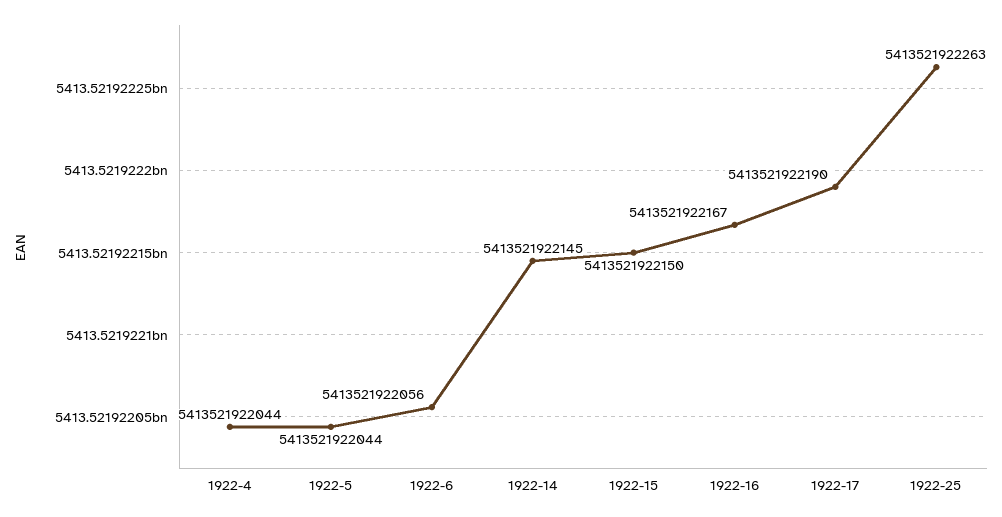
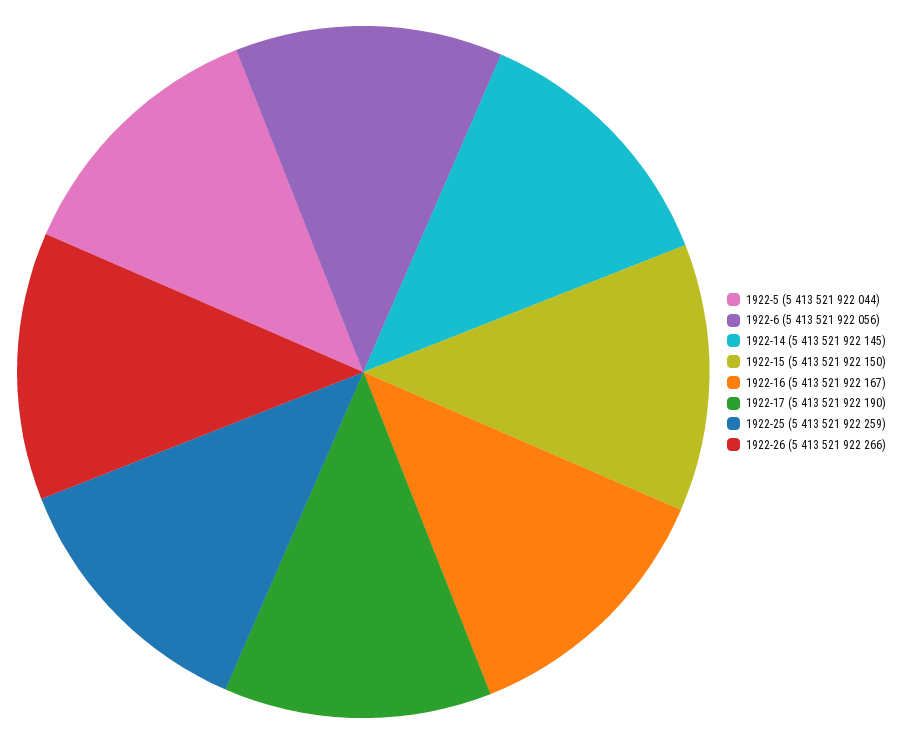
1922-4: 5413521922044 -> none
1922-25: 5413521922263 -> 5413521922259
1922-26: none -> 5413521922266

